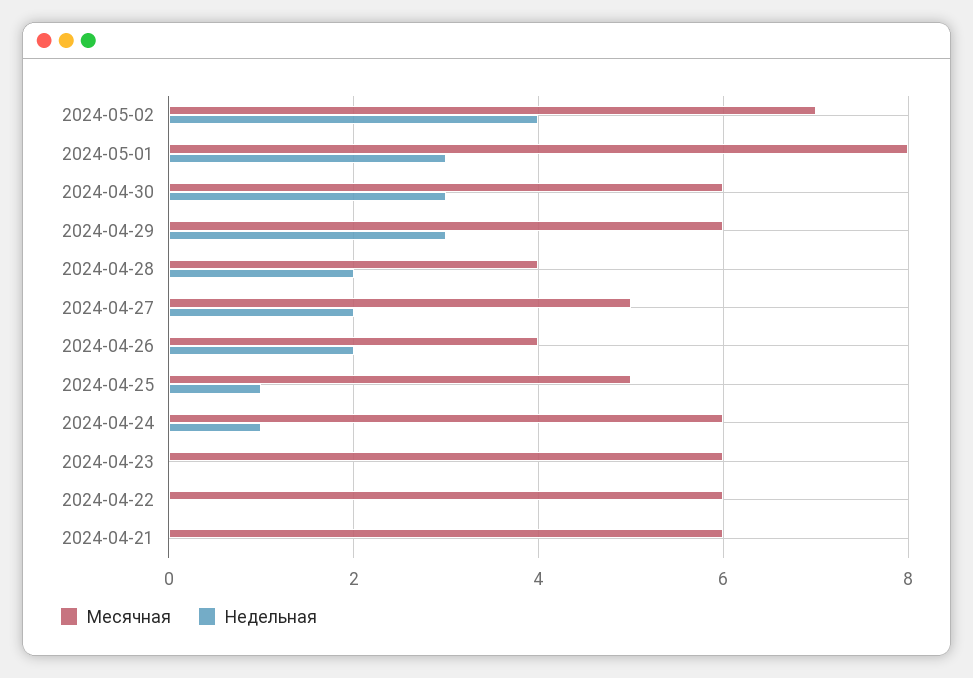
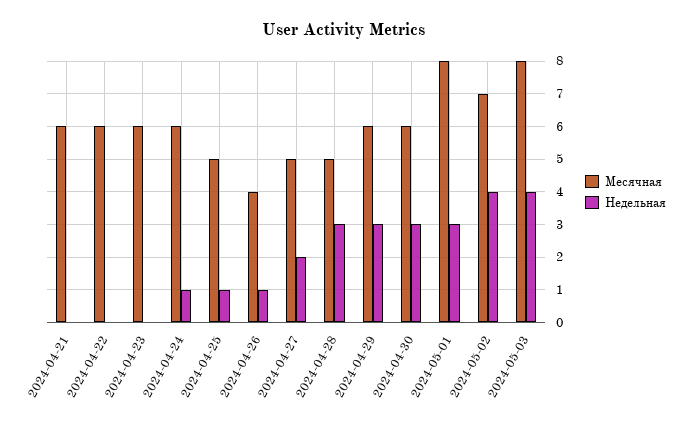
Месячная, 2024-04-28: 4 -> 5
Недельная, 2024-04-28: 2 -> 3
Недельная, 2024-04-26: 2 -> 1
Месячная, 2024-05-03: none -> 8
Недельная, 2024-05-03: none -> 4

